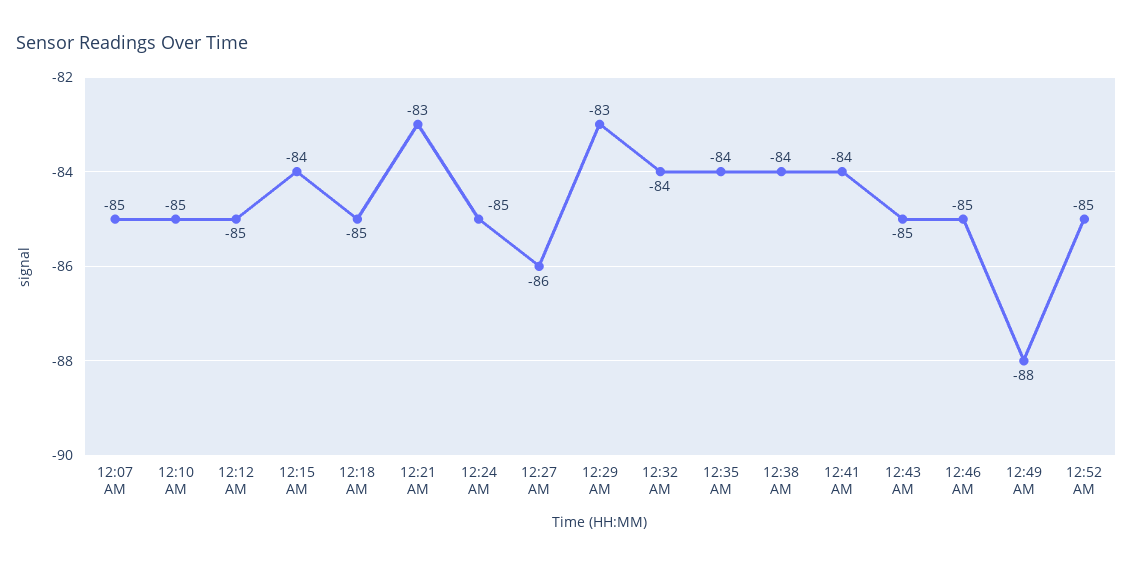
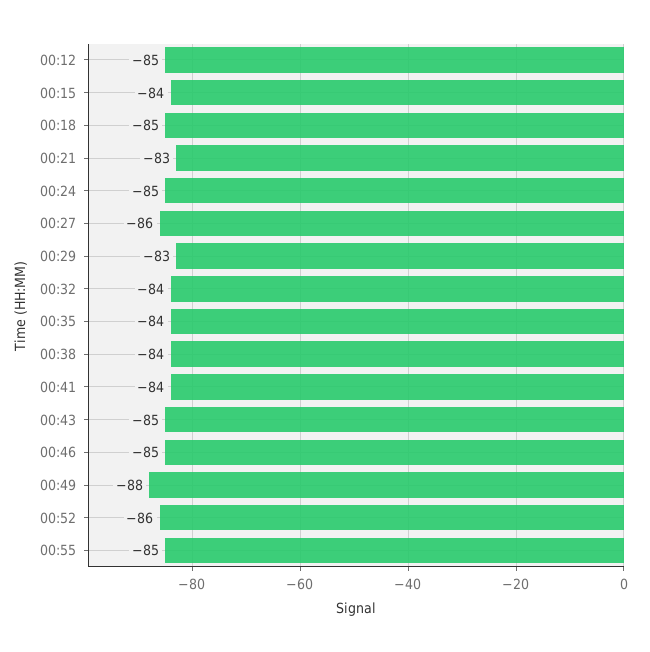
12:07 AM: -85 -> none
12:10 AM: -85 -> none
12:52 AM: -85 -> -86
00:55: none -> -85

